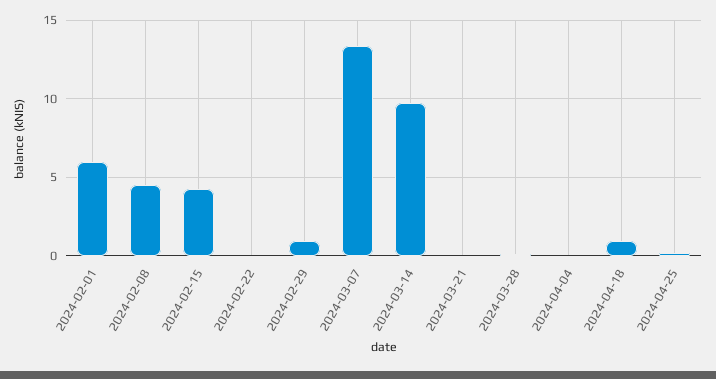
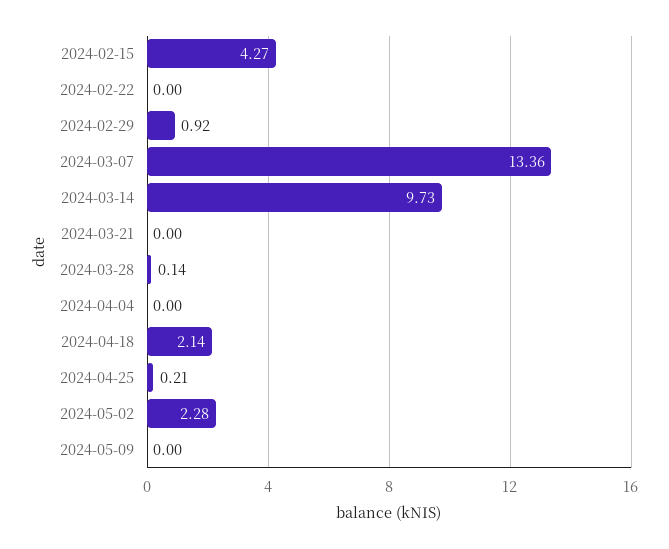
2024-02-01: 6 -> none
2024-02-08: 4.5 -> none
2024-04-18: 1 -> 2.14
2024-05-02: none -> 2.28
2024-05-09: none -> 0

